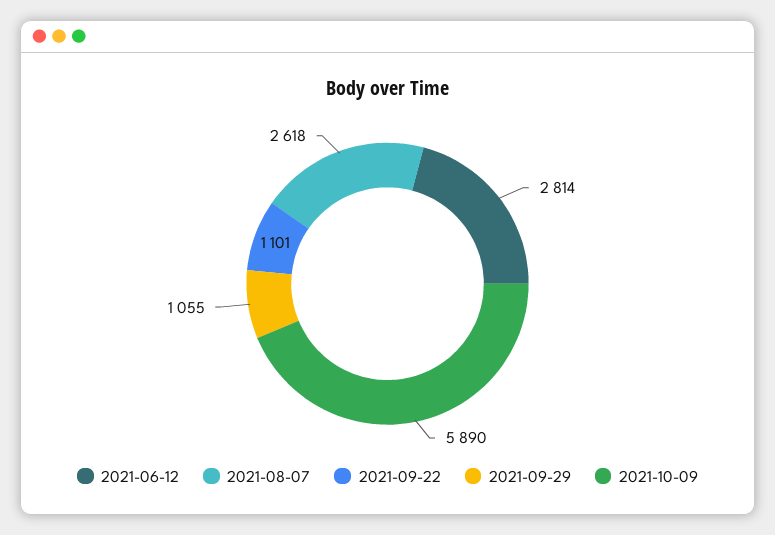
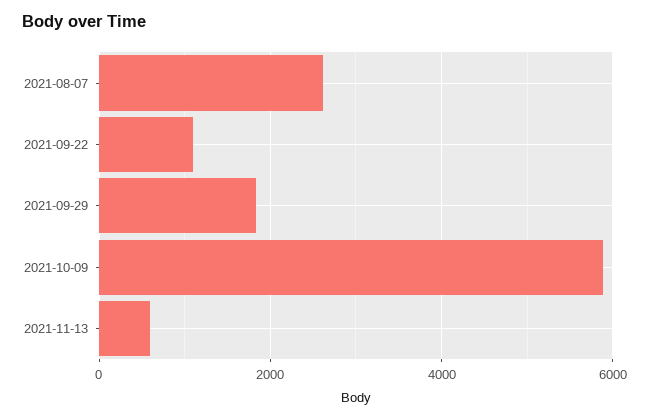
2021-06-12: 2814 -> none
2021-09-29: 1055 -> 1800
2021-11-13: none -> 600

